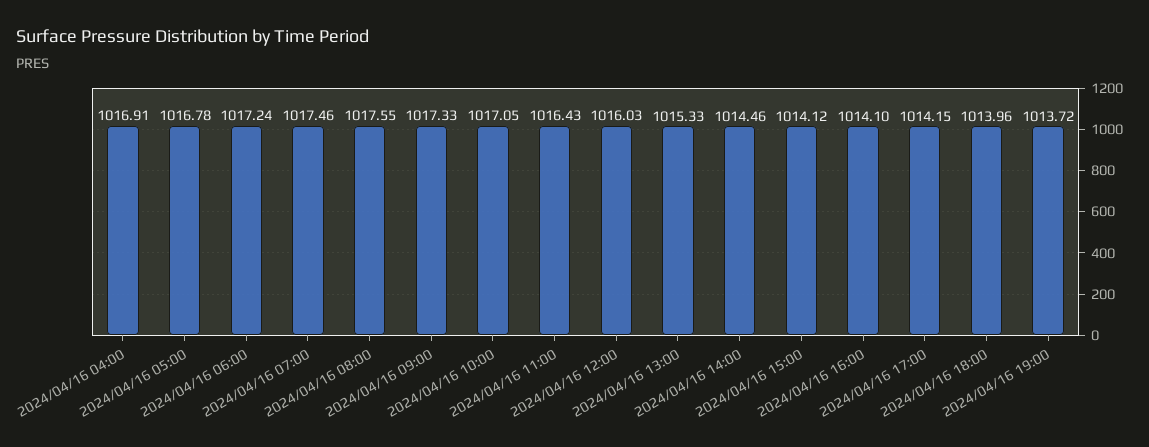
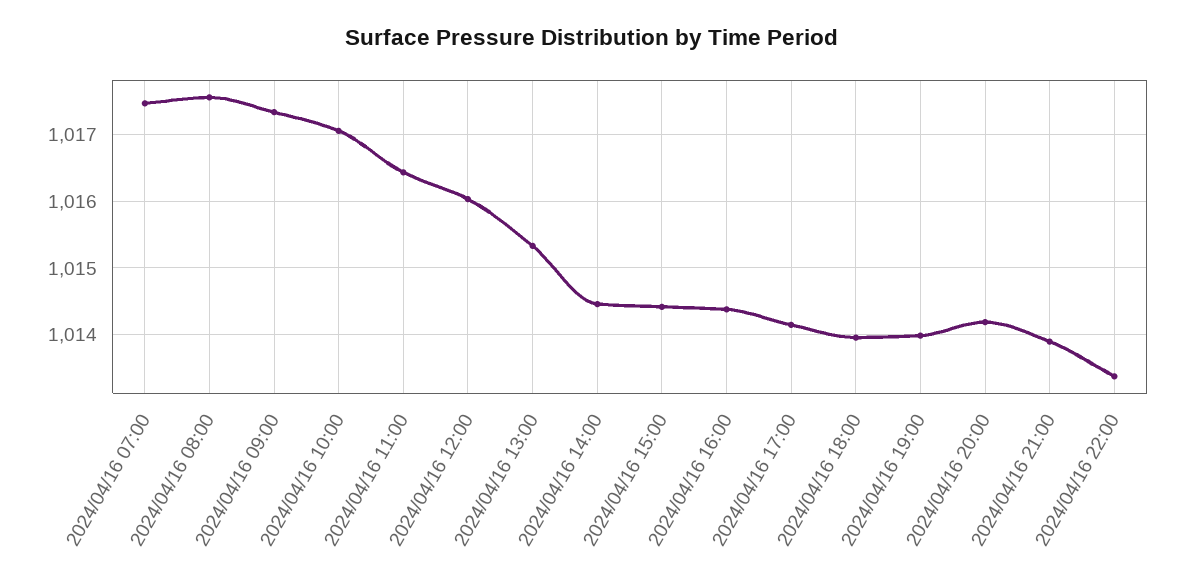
2024/04/16 04:00: 1016.91 -> none
2024/04/16 05:00: 1016.78 -> none
2024/04/16 06:00: 1017.24 -> none
2024/04/16 15:00: 1014.12 -> 1014.4
2024/04/16 16:00: 1014.1 -> 1014.4
2024/04/16 19:00: 1013.72 -> 1014
2024/04/16 20:00: none -> 1014.2
2024/04/16 21:00: none -> 1013.9
2024/04/16 22:00: none -> 1013.4

